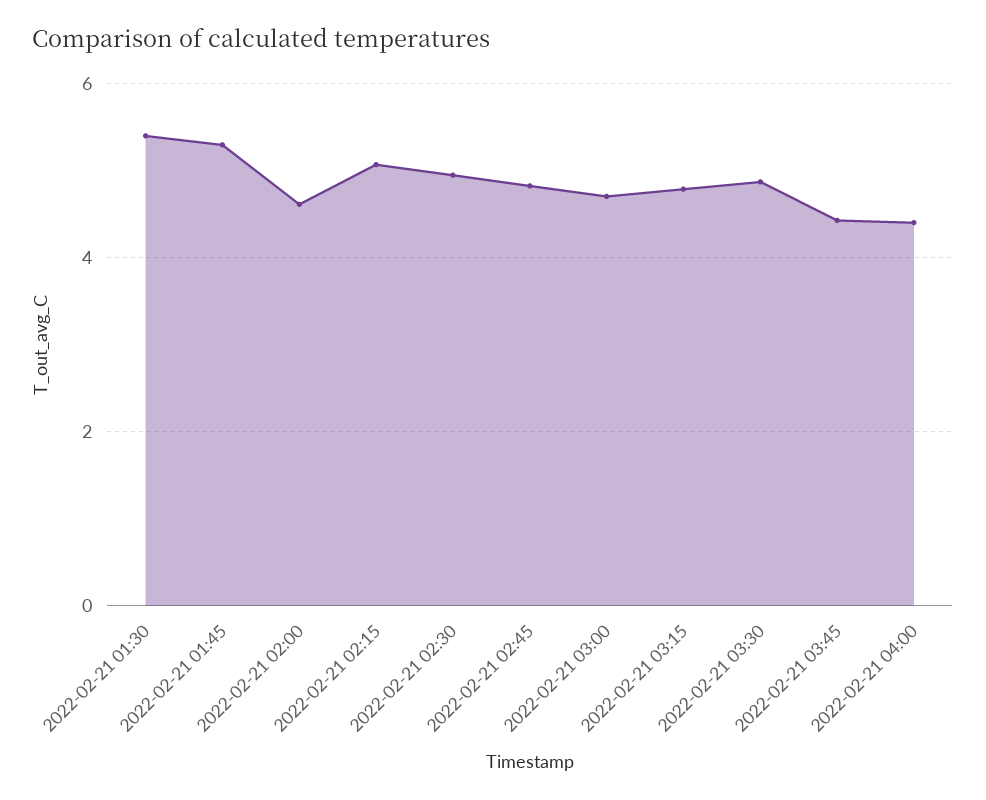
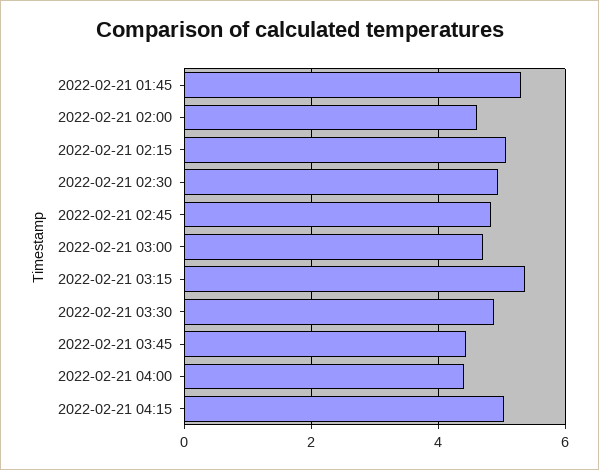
2022-02-21 01:30: 5.4 -> none
2022-02-21 03:15: 4.8 -> 5.4
2022-02-21 04:15: none -> 5

